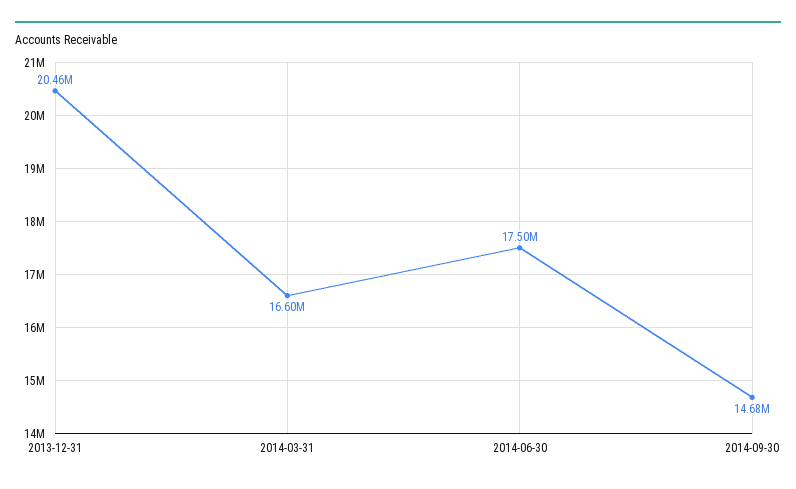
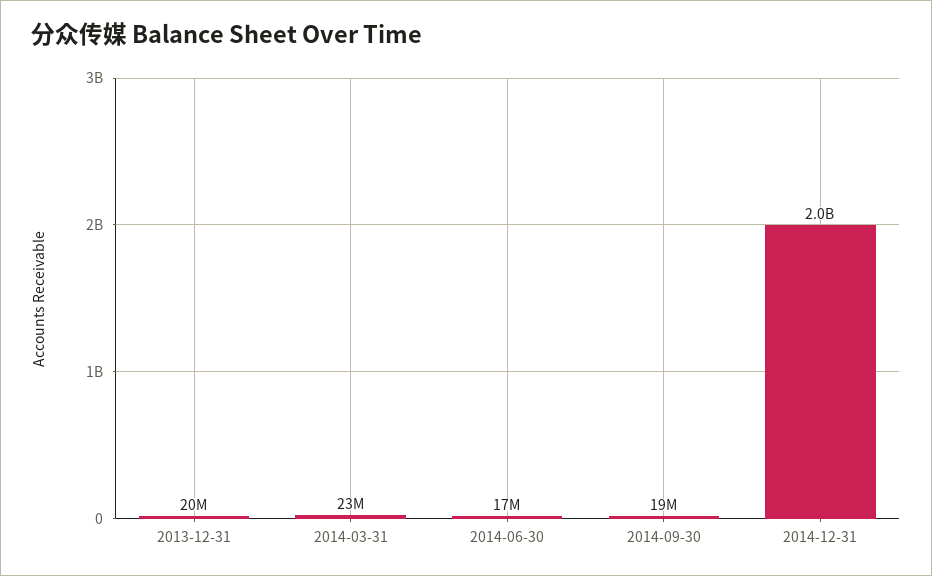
2014-03-31: 16600000 -> 23000000
2014-09-30: 14680000 -> 19000000
2014-12-31: none -> 2000000000

